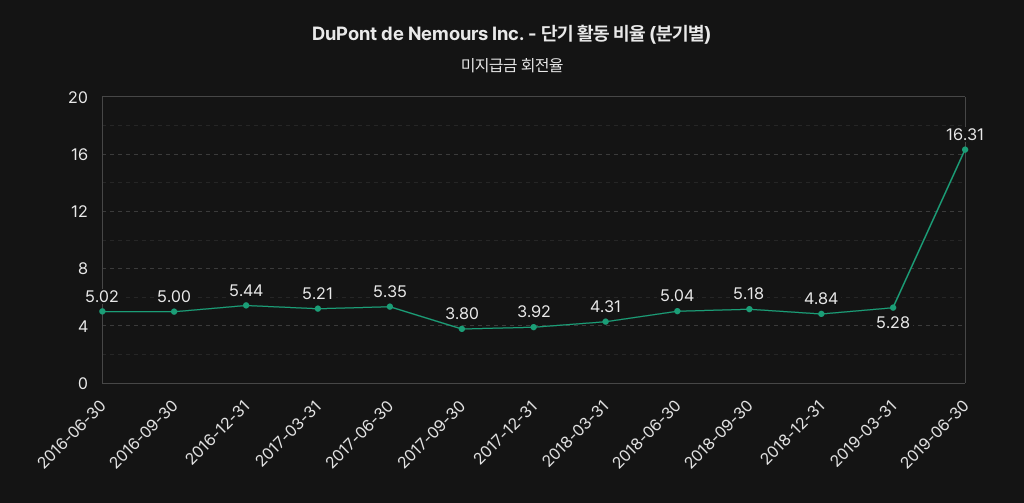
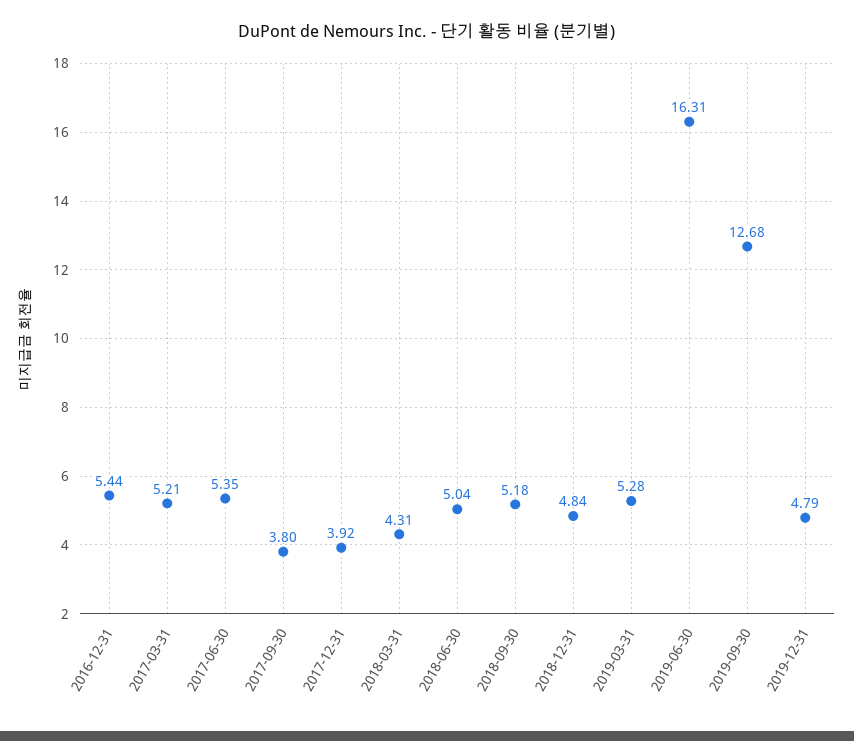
2016-06-30: 5.02 -> none
2016-09-30: 5 -> none
2019-09-30: none -> 12.68
2019-12-31: none -> 4.79

